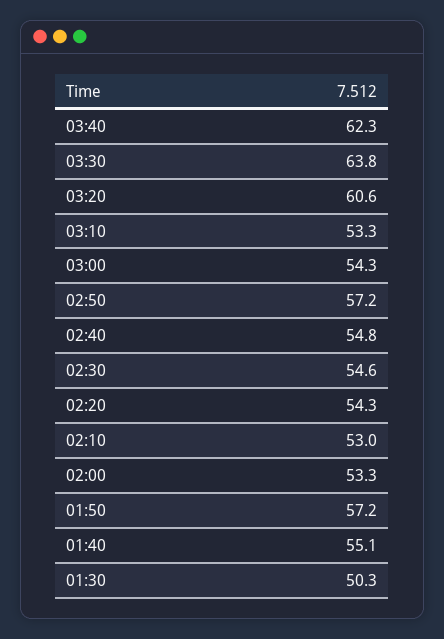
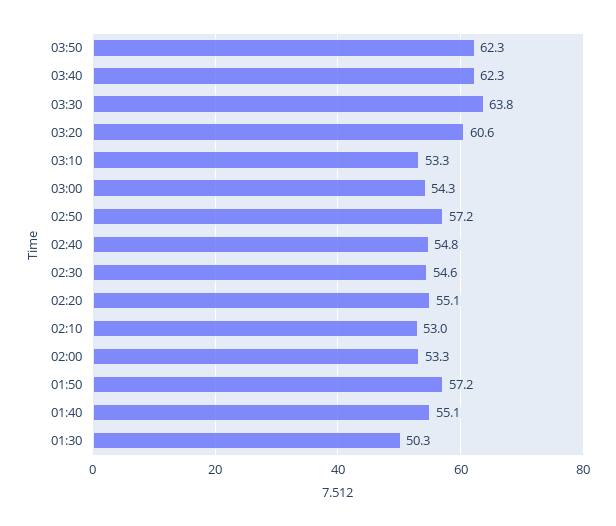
02:20: 54.3 -> 55.1
03:50: none -> 62.3

